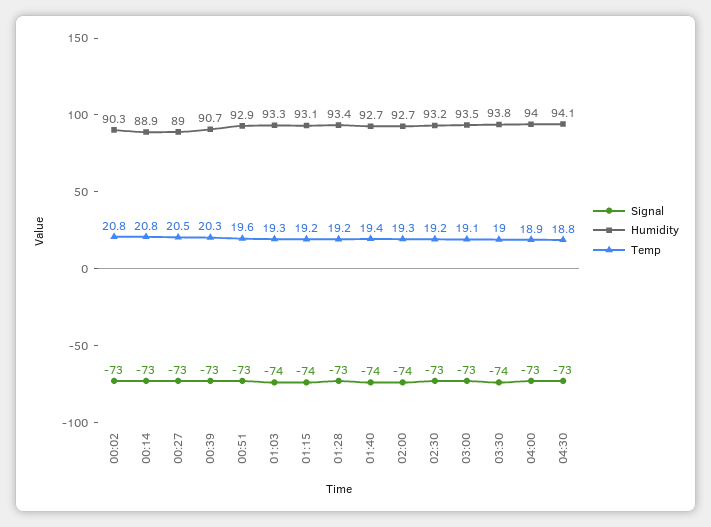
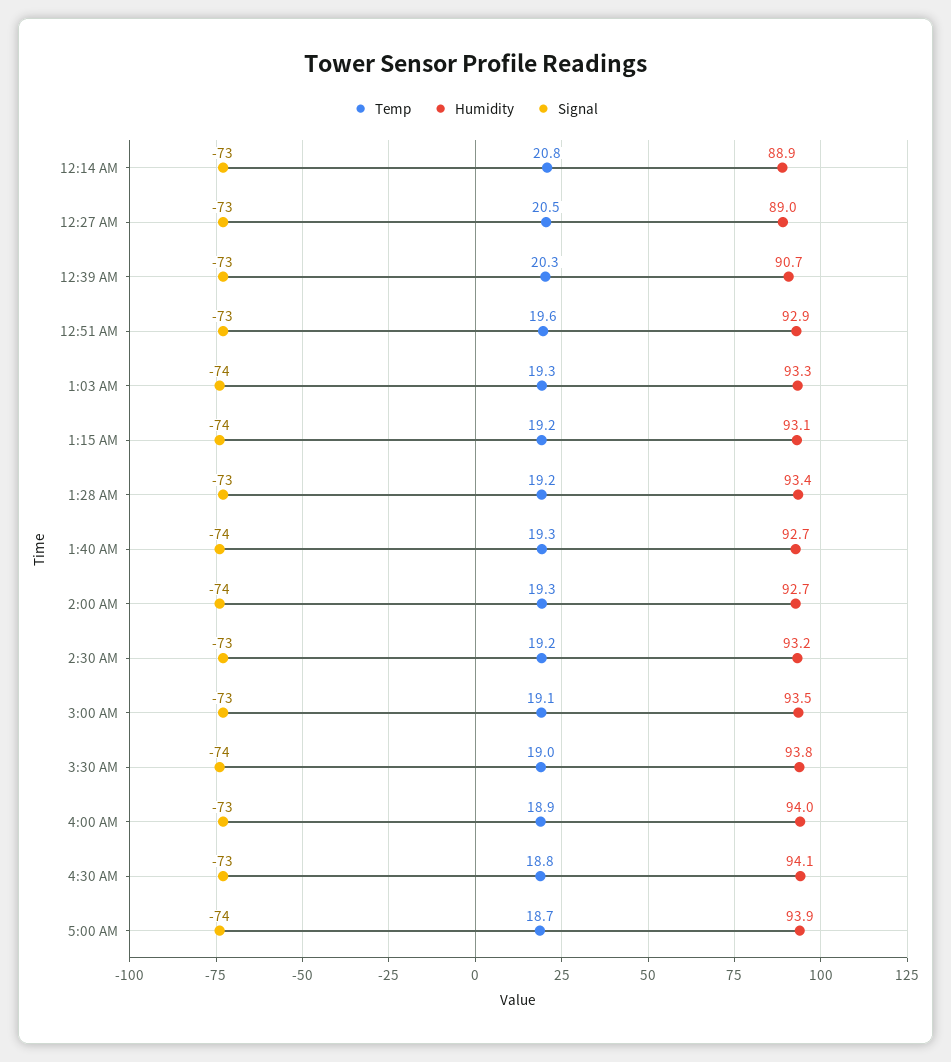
Signal, 00:02: -73 -> none
Humidity, 00:02: 90.3 -> none
Temp, 00:02: 20.8 -> none
Temp, 01:40: 19.4 -> 19.3
Temp, 5:00 AM: none -> 18.7
Humidity, 5:00 AM: none -> 93.9
Signal, 5:00 AM: none -> -74

